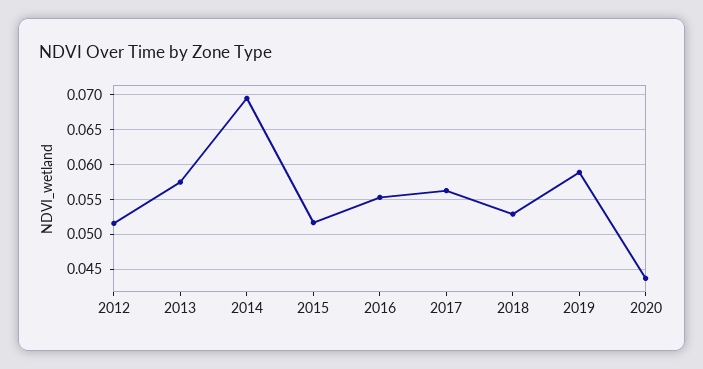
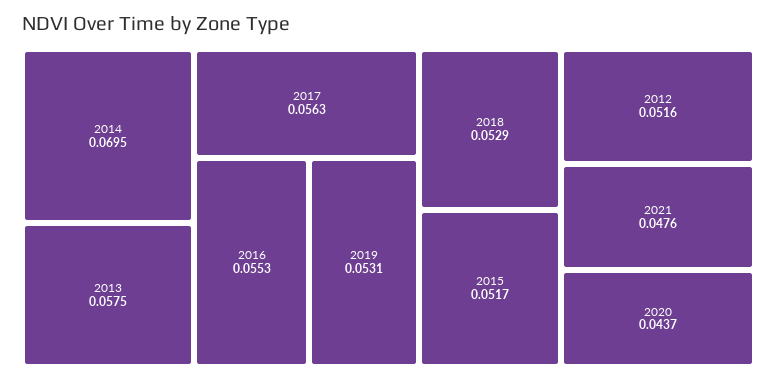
2019: 0.059 -> 0.0531
2021: none -> 0.0476

